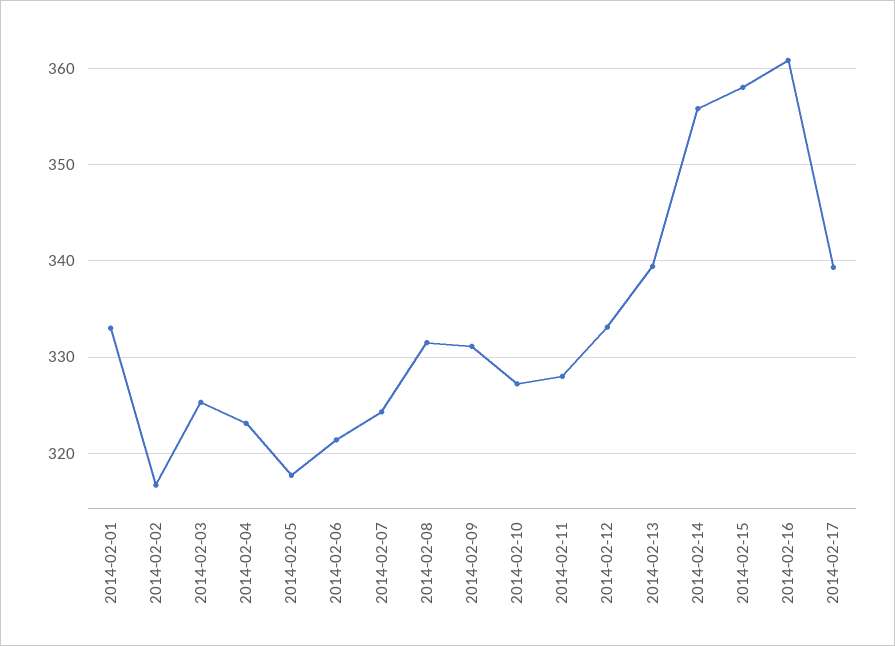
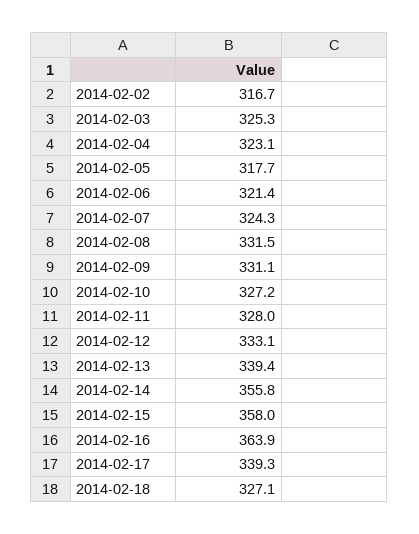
2014-02-01: 333 -> none
2014-02-16: 361 -> 363.9
2014-02-18: none -> 327.1

